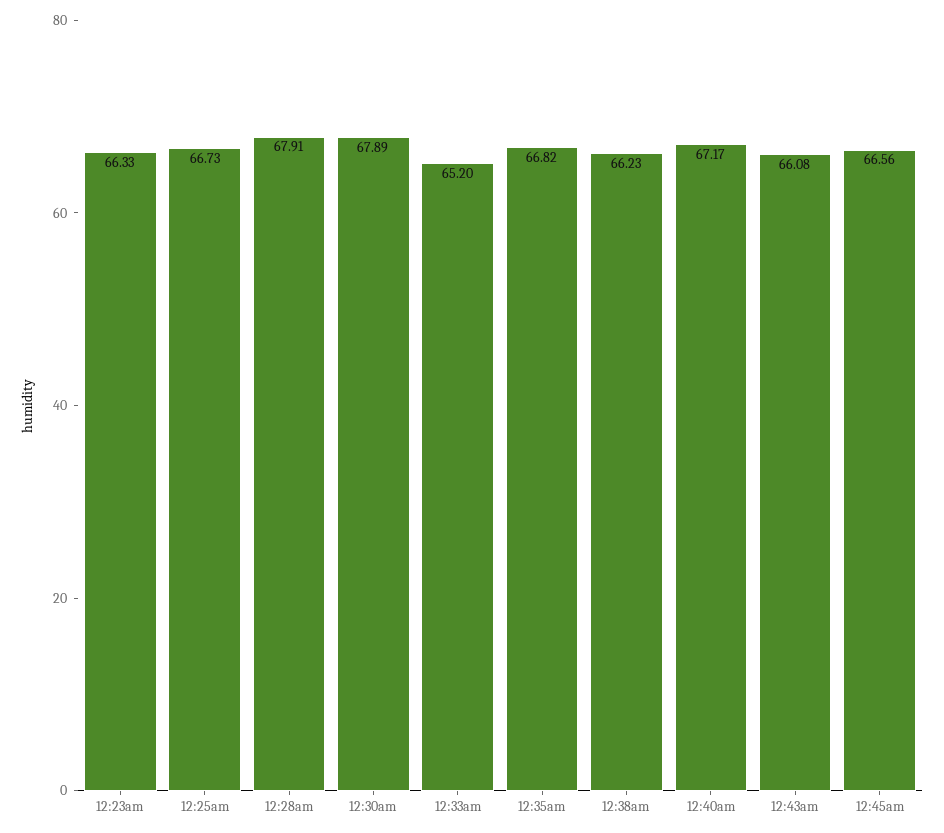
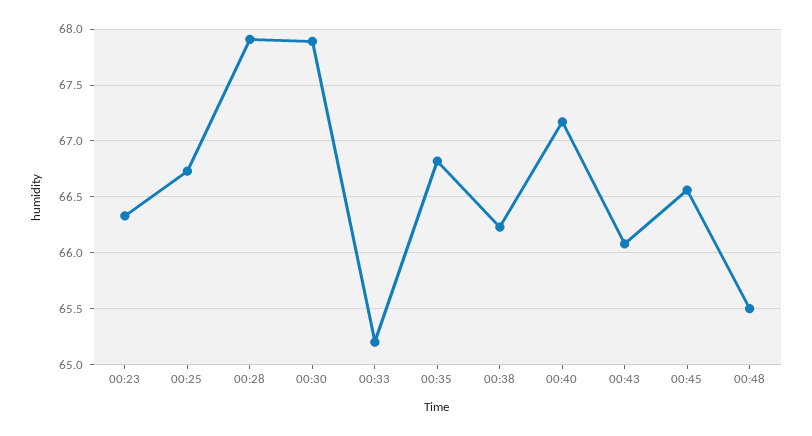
00:48: none -> 65.5

